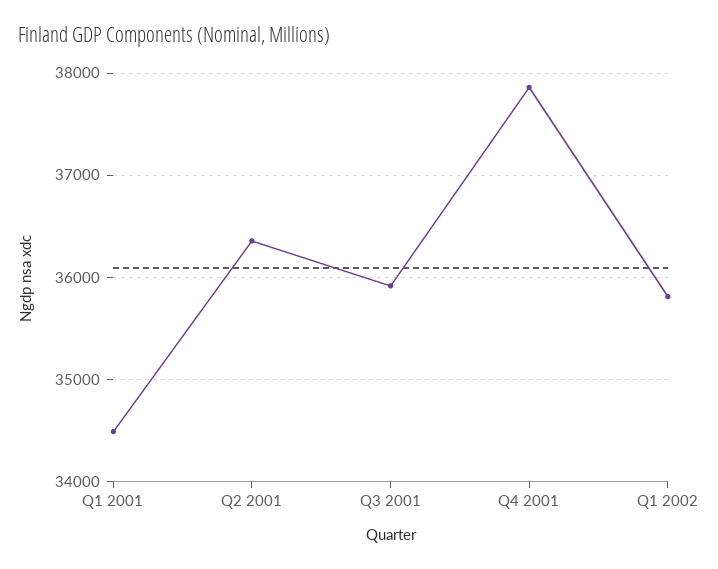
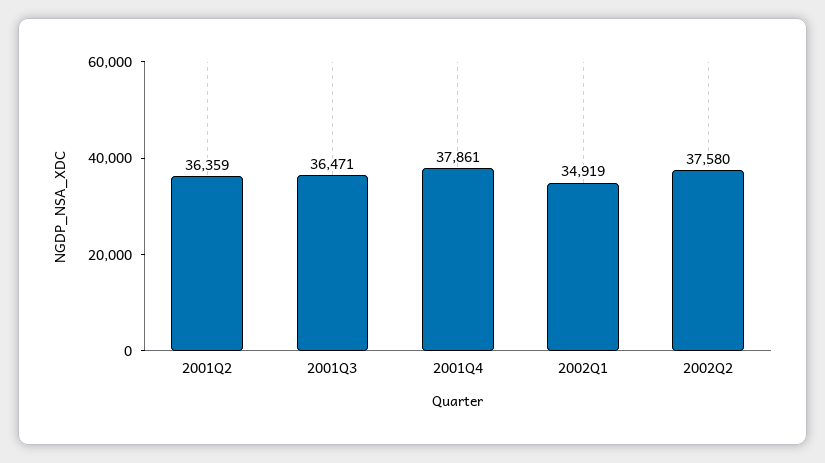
Q1 2001: 34500 -> none
Q3 2001: 35900 -> 36471
Q1 2002: 35800 -> 34919
2002Q2: none -> 37580

